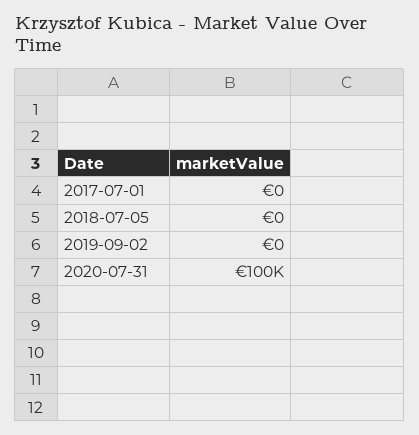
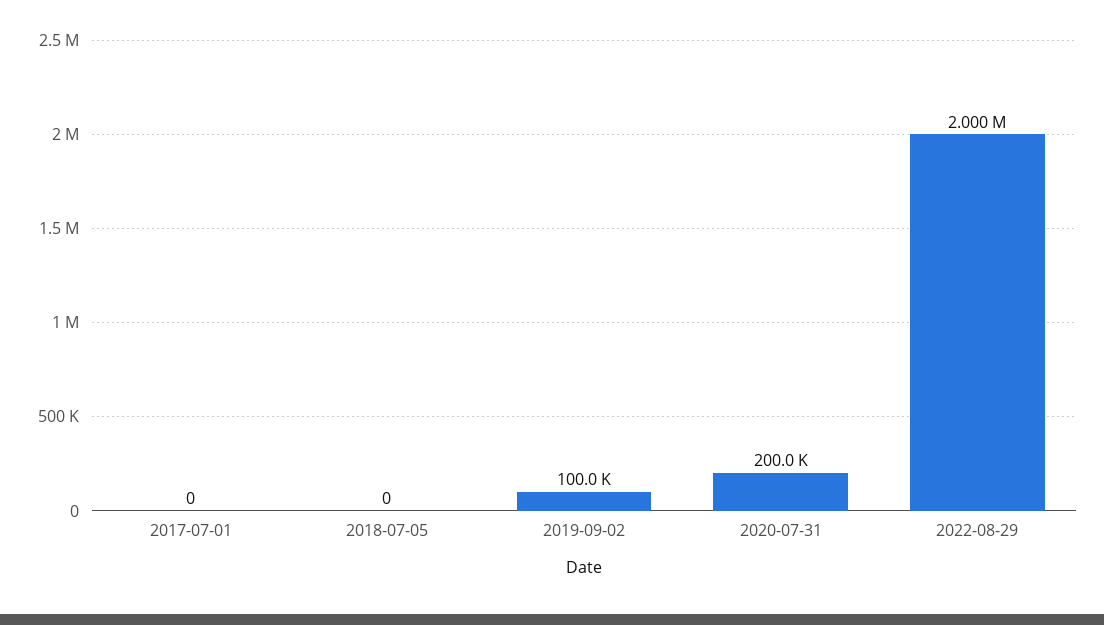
2019-09-02: 0 -> 100000
2020-07-31: 100000 -> 200000
2022-08-29: none -> 2000000

